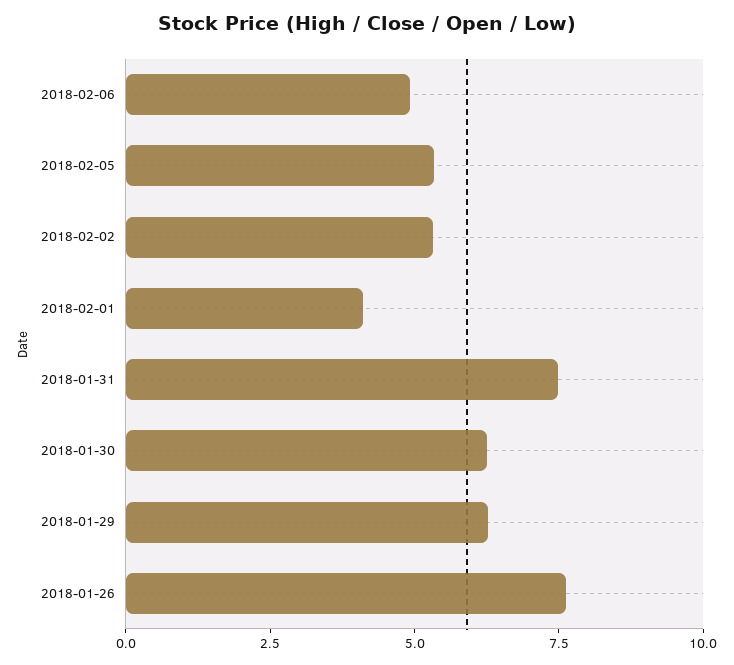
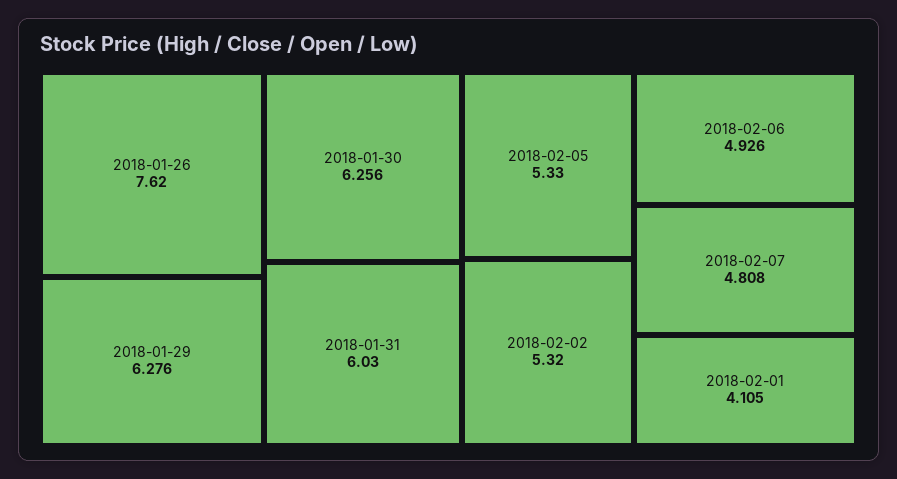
2018-01-31: 7.5 -> 6.03
2018-02-07: none -> 4.808

